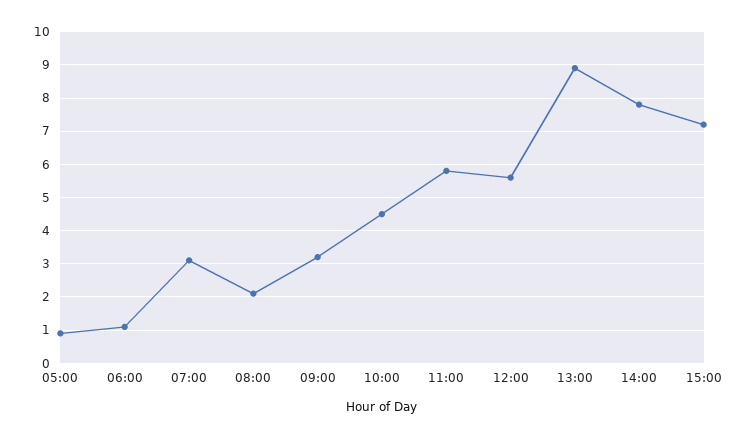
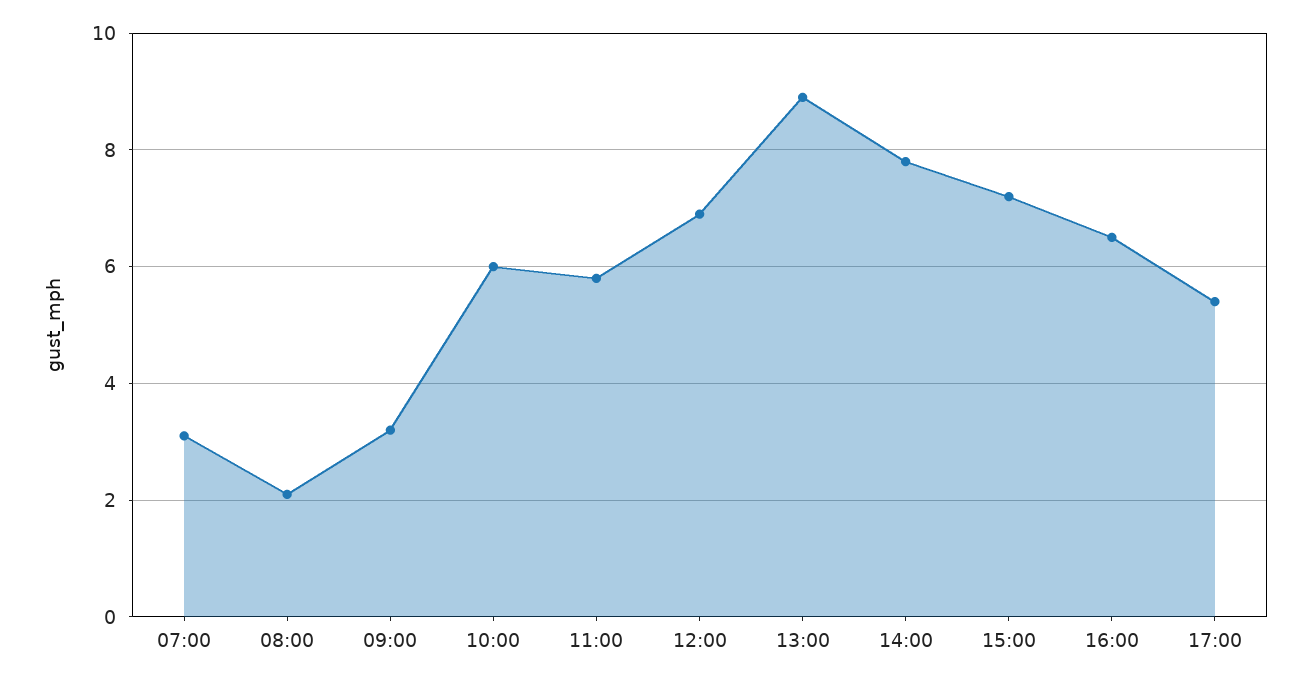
05:00: 1 -> none
06:00: 1 -> none
10:00: 4.5 -> 6
12:00: 5.5 -> 7
16:00: none -> 6.5
17:00: none -> 5.5

